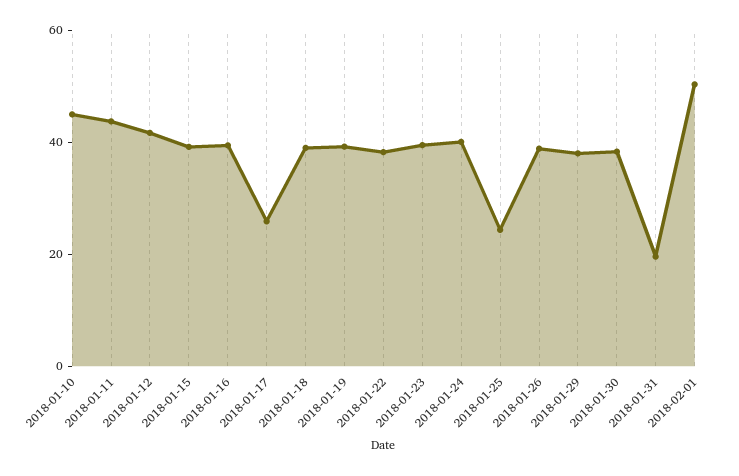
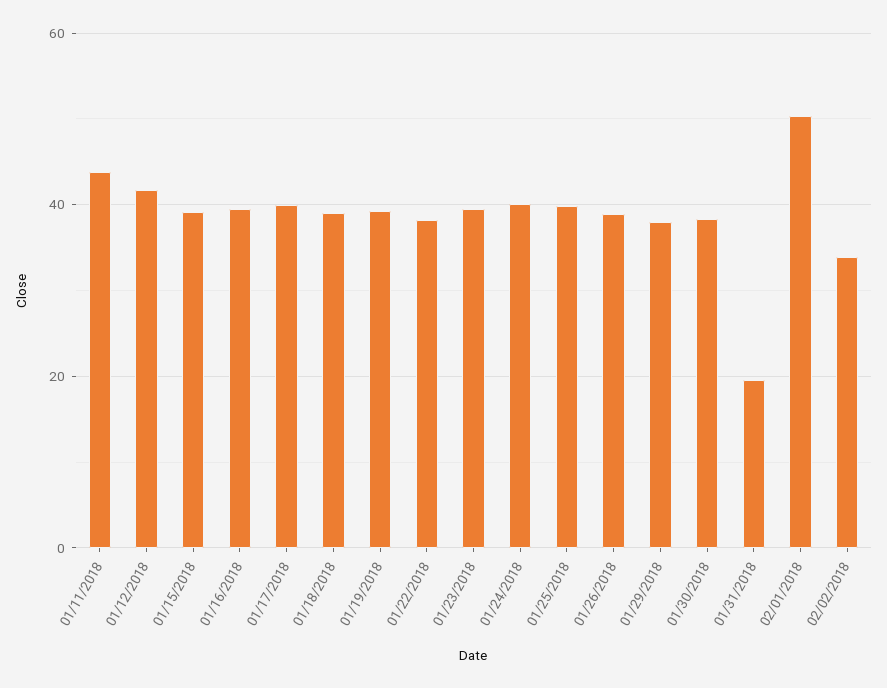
2018-01-10: 45 -> none
2018-01-17: 25 -> 40
2018-01-25: 25 -> 40
02/02/2018: none -> 34

